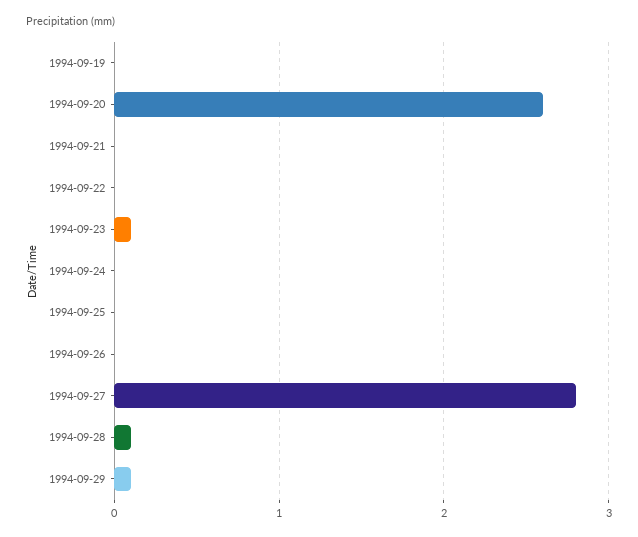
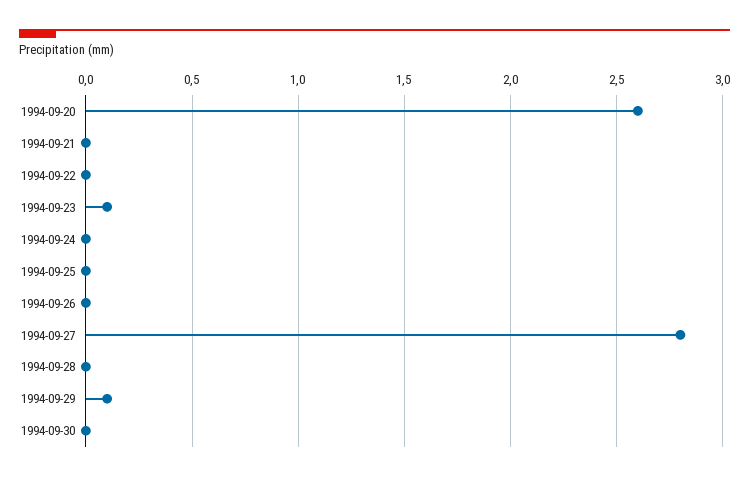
1994-09-19: 0 -> none
1994-09-28: 0.1 -> 0
1994-09-30: none -> 0

